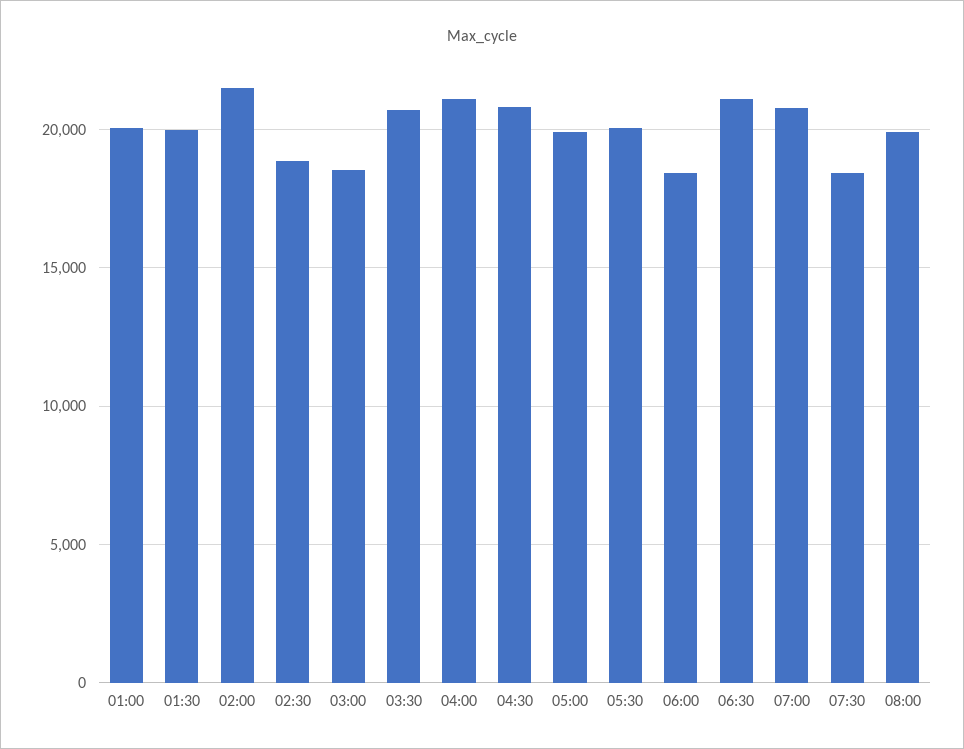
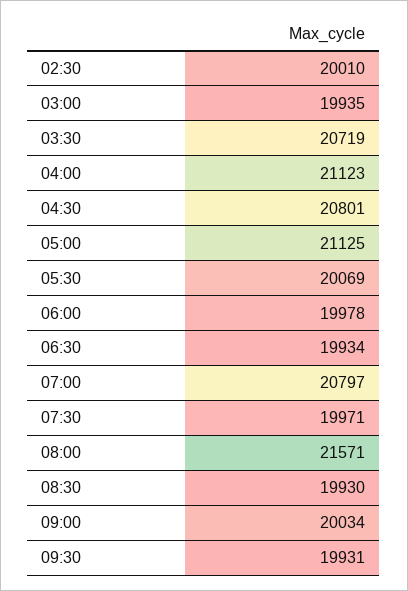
01:00: 20000 -> none
01:30: 20000 -> none
02:00: 21500 -> none
02:30: 19000 -> 20010
03:00: 18500 -> 19935
05:00: 20000 -> 21125
06:00: 18500 -> 19978
06:30: 21000 -> 19934
07:30: 18500 -> 19971
08:00: 20000 -> 21571
08:30: none -> 19930
09:00: none -> 20034
09:30: none -> 19931

